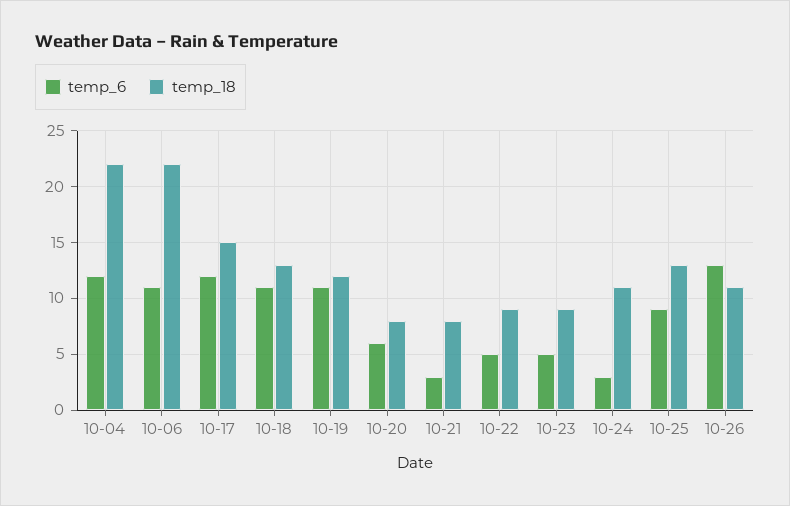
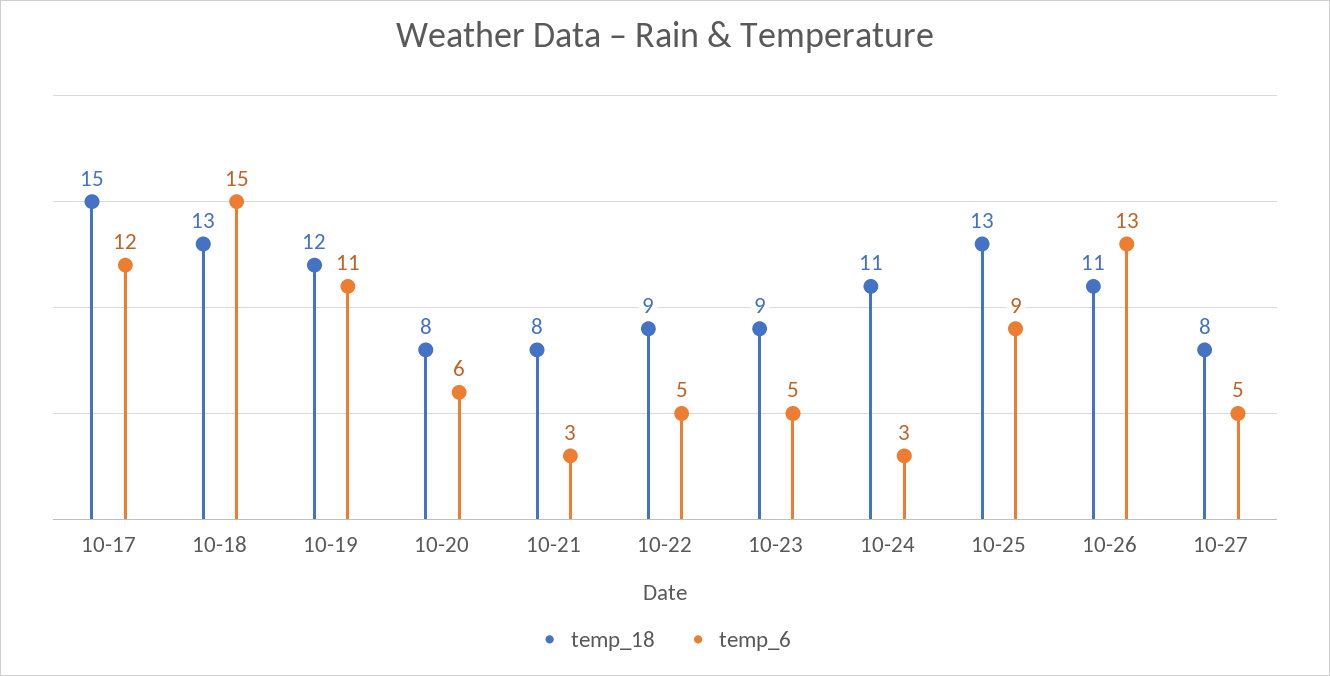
temp_6, 10-04: 12 -> none
temp_18, 10-04: 22 -> none
temp_6, 10-06: 11 -> none
temp_18, 10-06: 22 -> none
temp_6, 10-18: 11 -> 15
temp_18, 10-27: none -> 8
temp_6, 10-27: none -> 5

